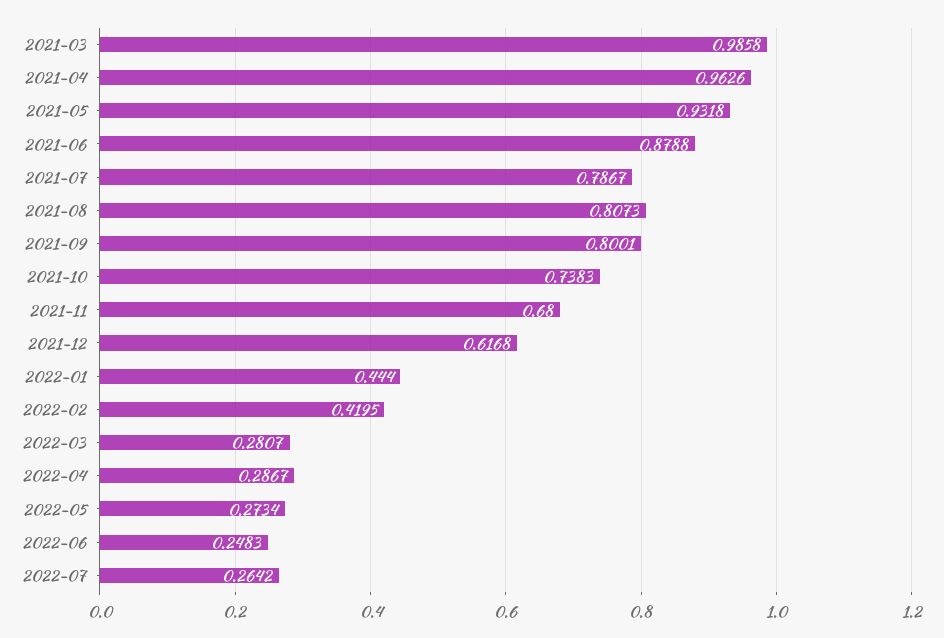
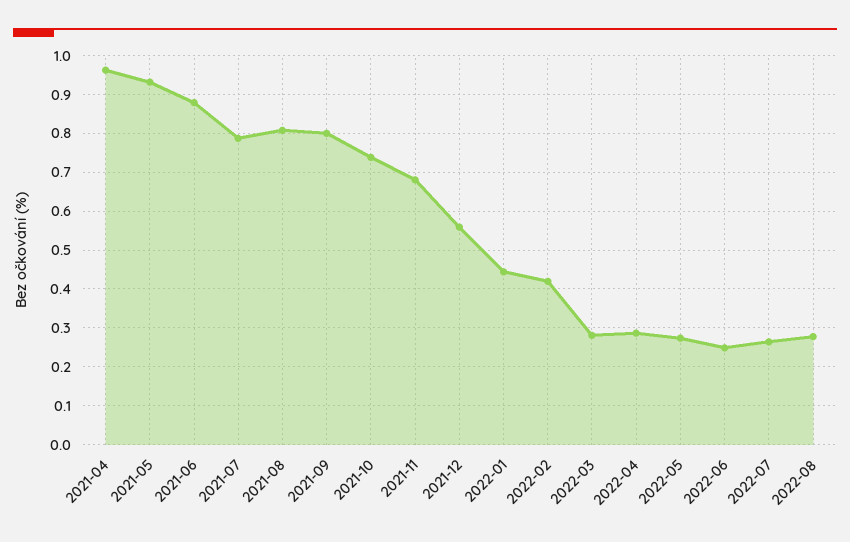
2021-03: 0.9858 -> none
2021-12: 0.6168 -> 0.56
2022-08: none -> 0.28

